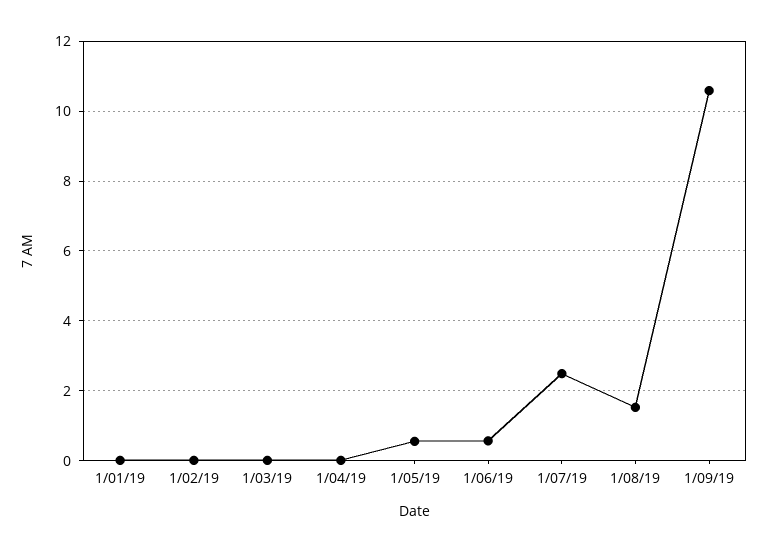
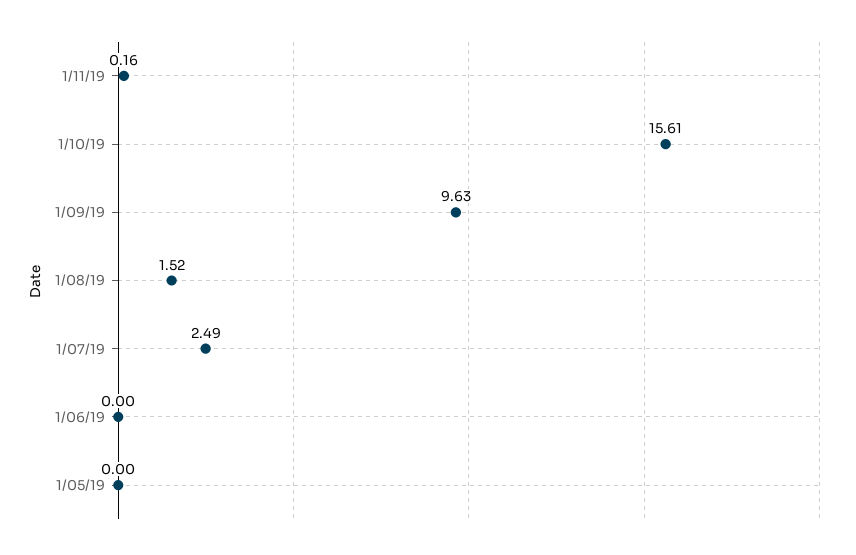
1/01/19: 0 -> none
1/02/19: 0 -> none
1/03/19: 0 -> none
1/04/19: 0 -> none
1/05/19: 0.6 -> 0
1/06/19: 0.6 -> 0
1/09/19: 10.6 -> 9.63
1/11/19: none -> 0.16
1/10/19: none -> 15.61

